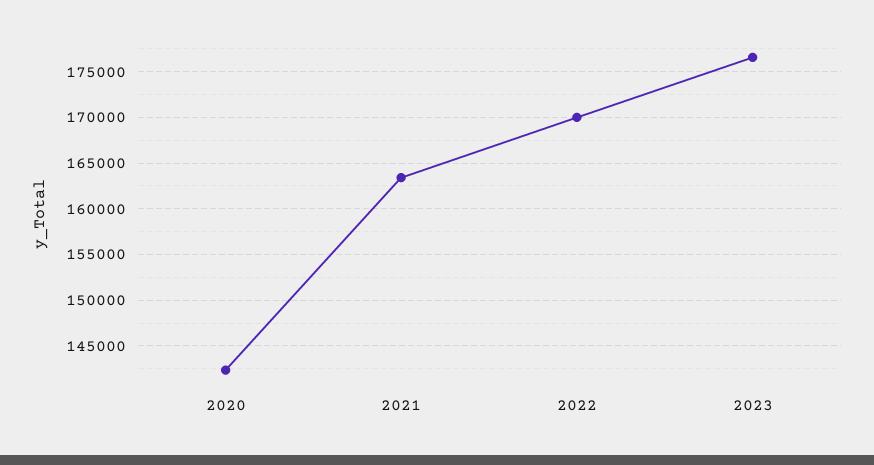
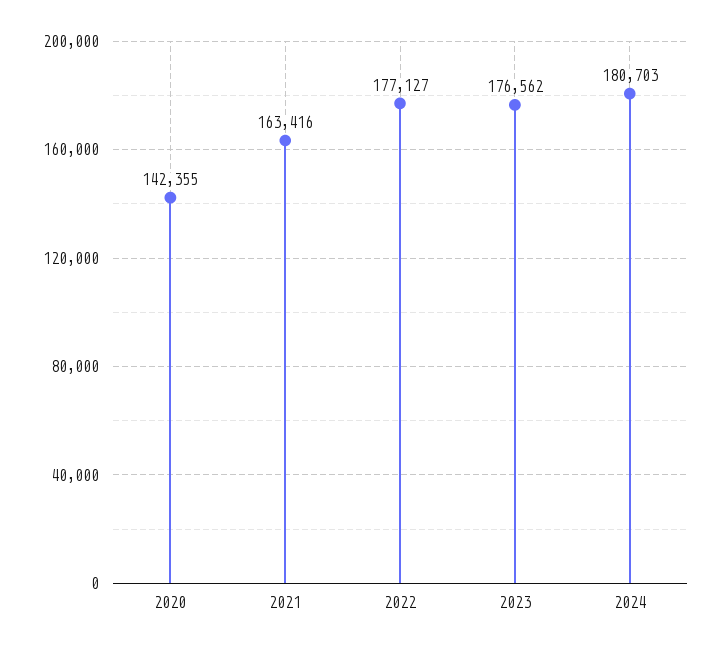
2022: 170000 -> 177127
2024: none -> 180703

